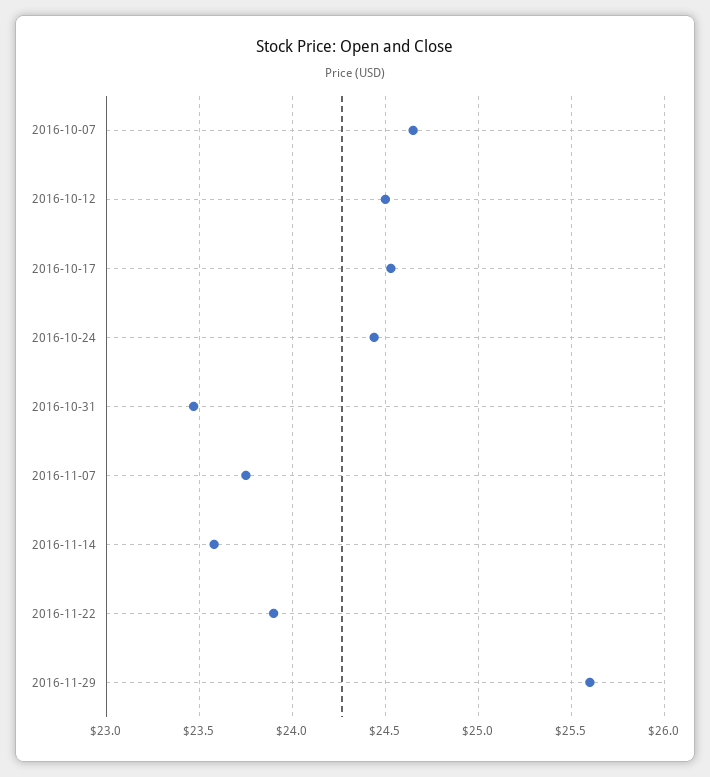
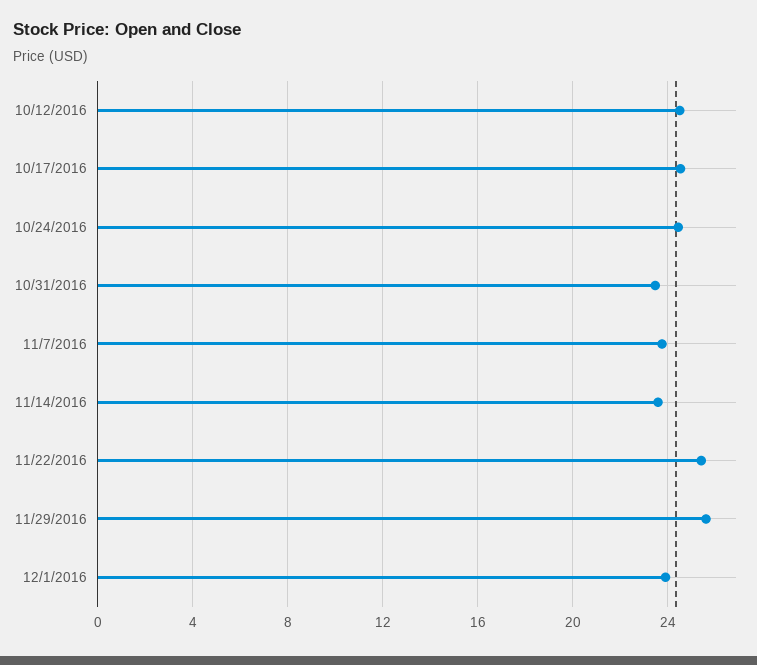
2016-10-07: 24.65 -> none
2016-11-22: 23.9 -> 25.5
12/1/2016: none -> 24

